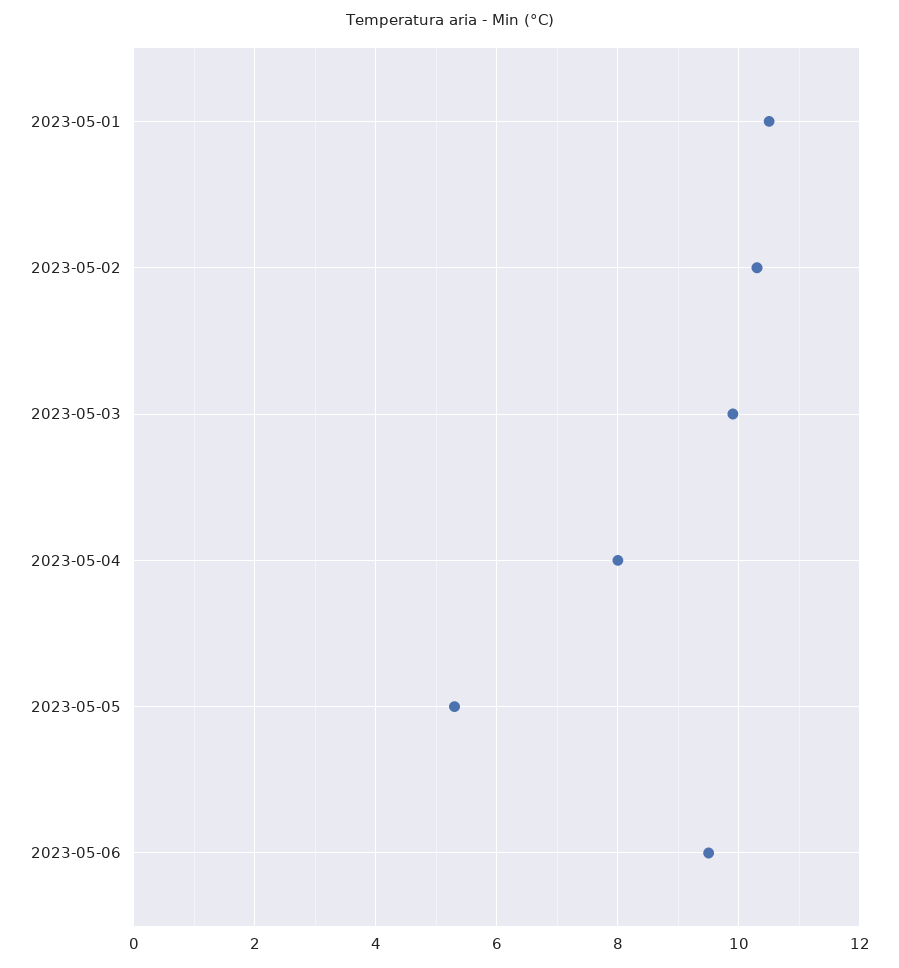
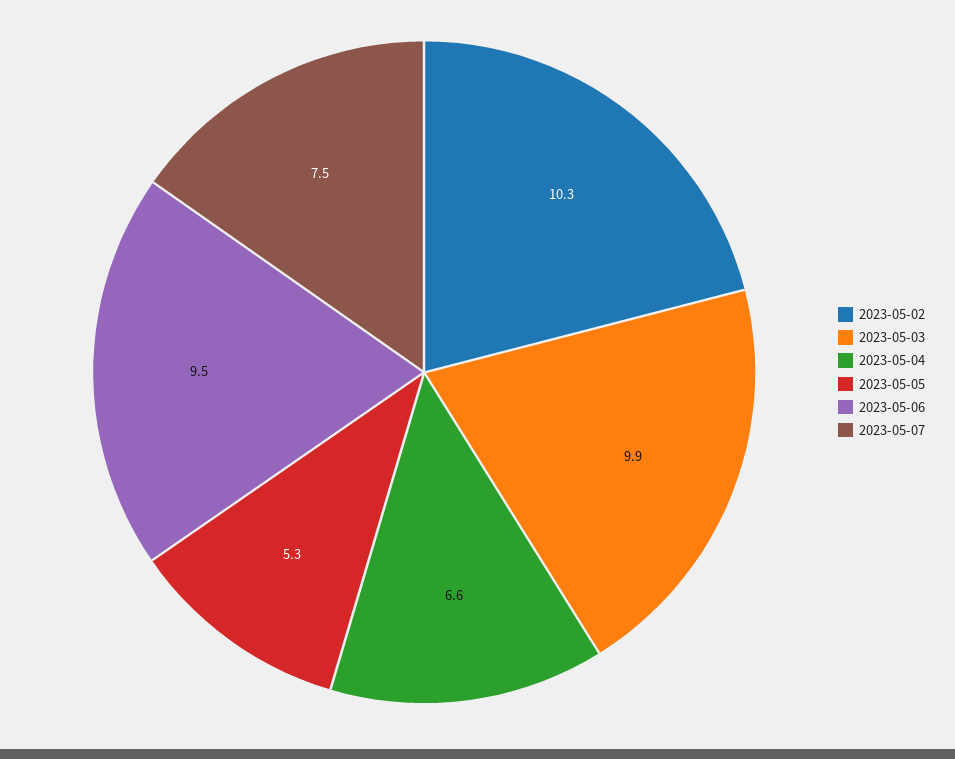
2023-05-01: 10.5 -> none
2023-05-04: 8 -> 6.6
2023-05-07: none -> 7.5

